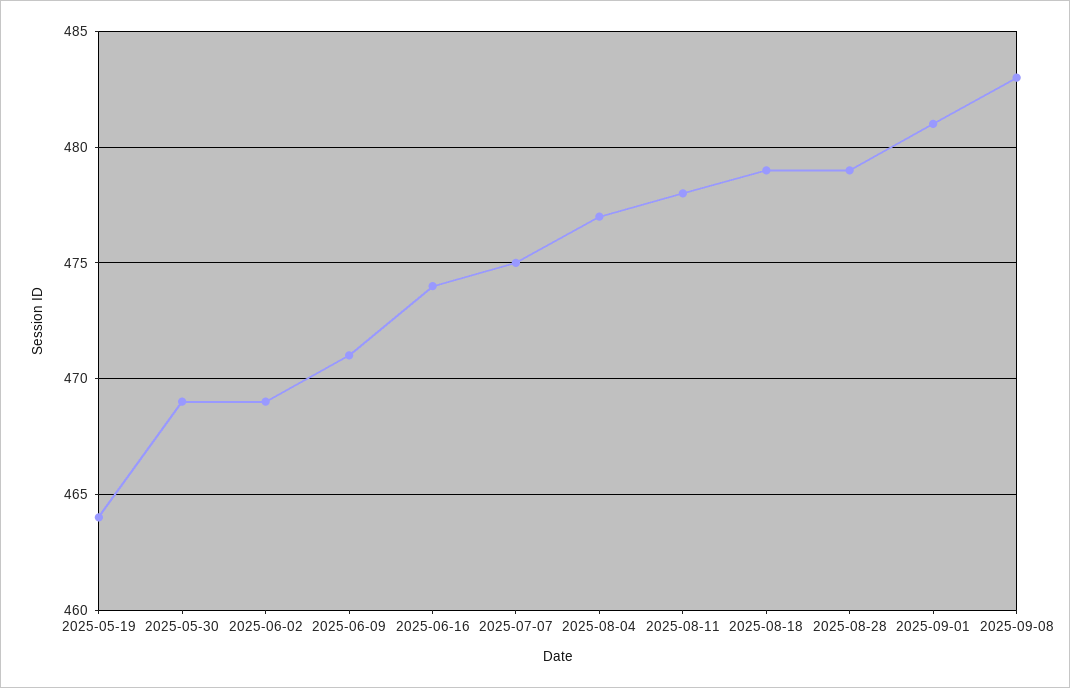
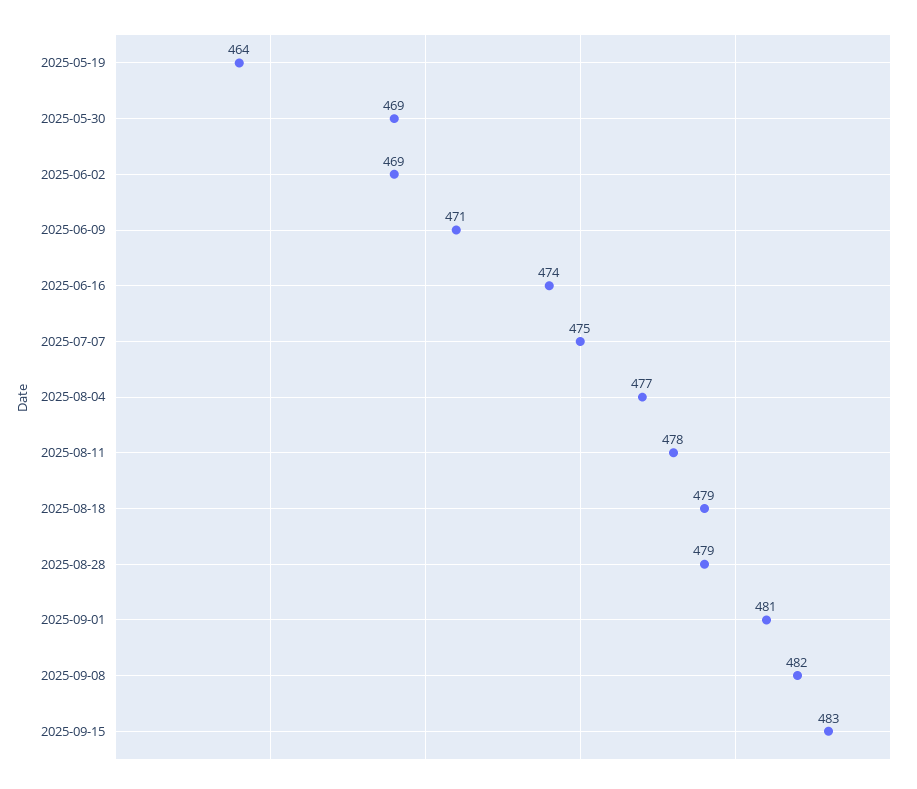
2025-09-08: 483 -> 482
2025-09-15: none -> 483

